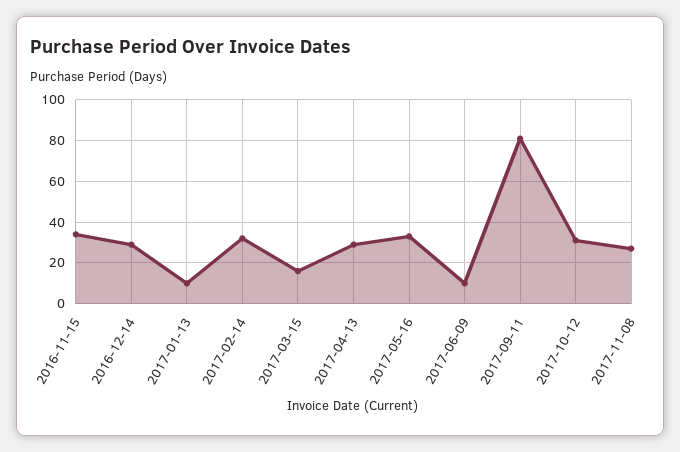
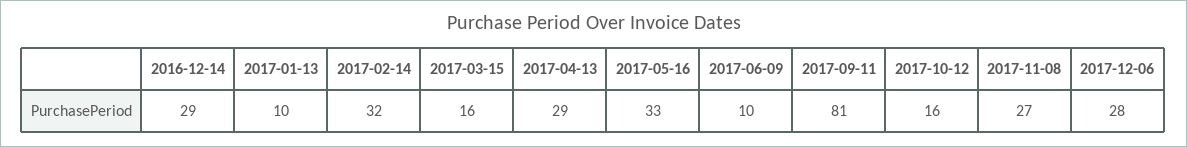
2016-11-15: 35 -> none
2017-10-12: 30 -> 16
2017-12-06: none -> 28

